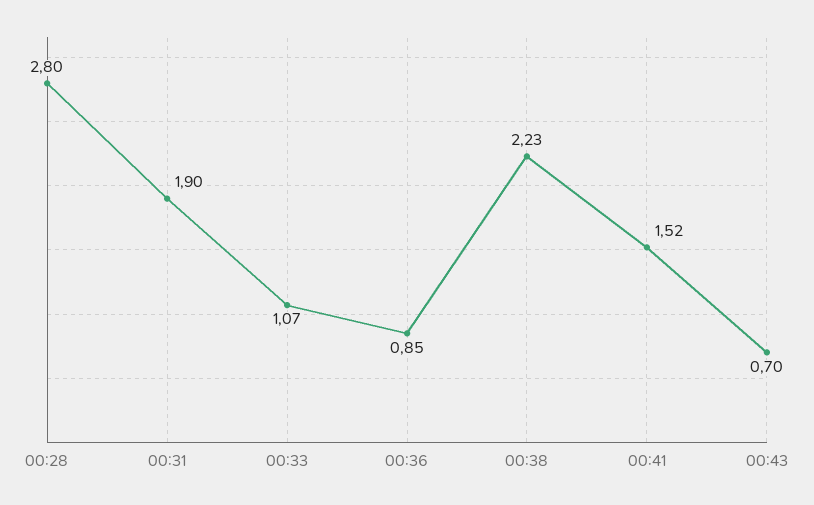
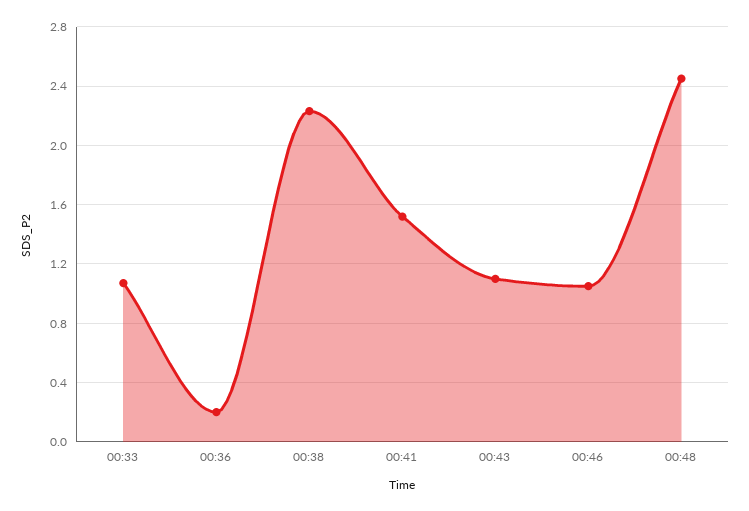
00:28: 2.8 -> none
00:31: 1.9 -> none
00:36: 0.85 -> 0.2
00:43: 0.7 -> 1.1
00:46: none -> 1.05
00:48: none -> 2.45

